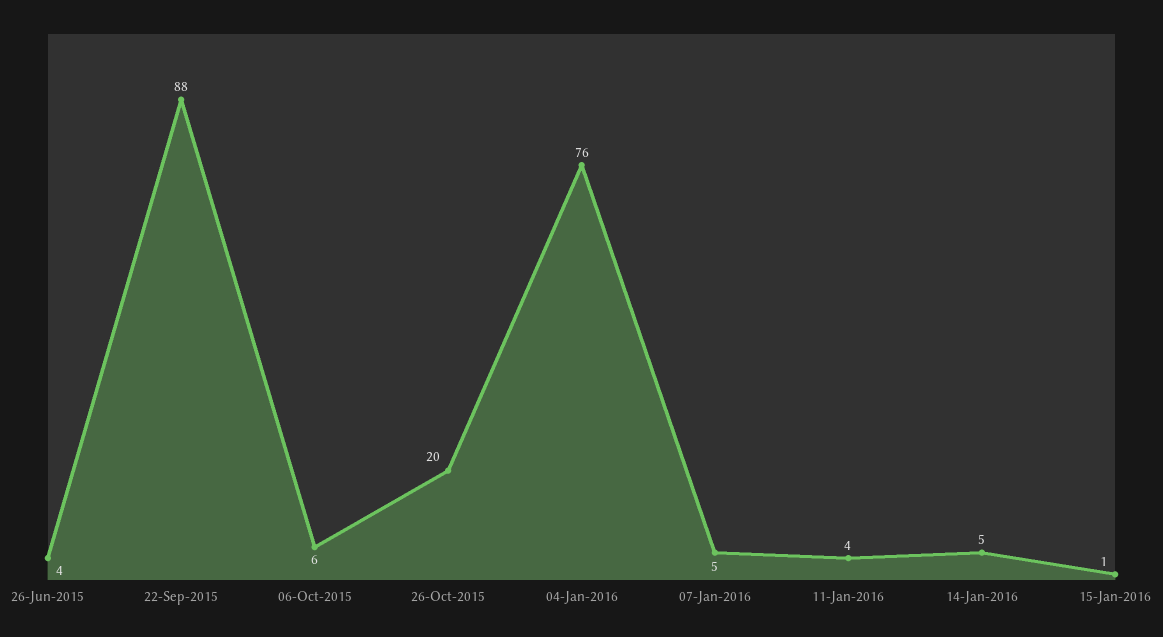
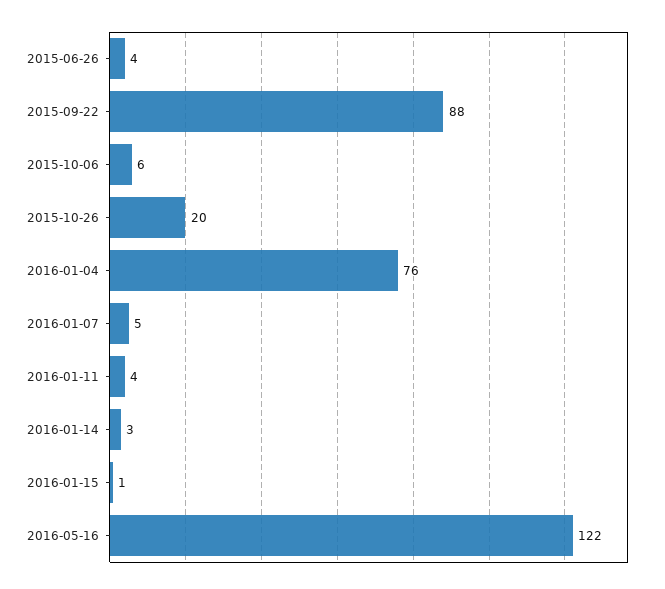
14-Jan-2016: 5 -> 3
2016-05-16: none -> 122

